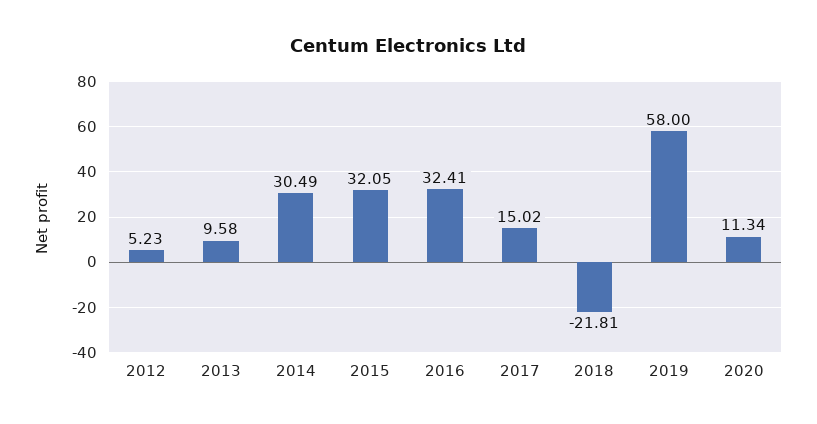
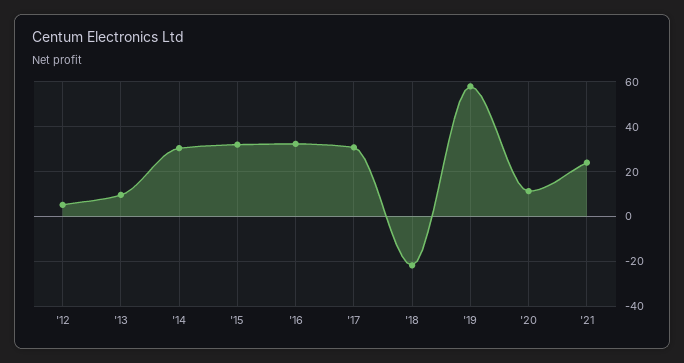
2017: 15.02 -> 30
'21: none -> 25

